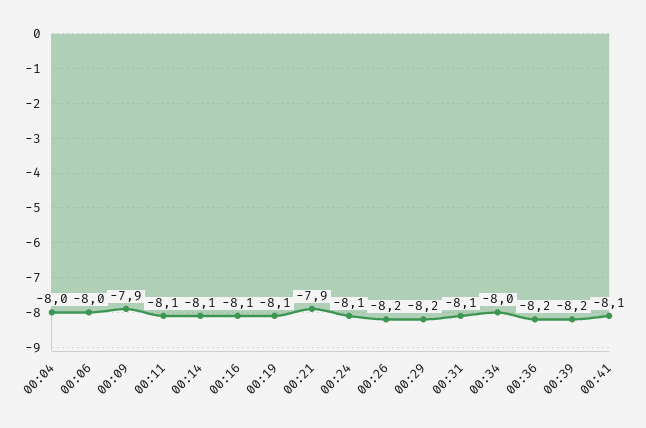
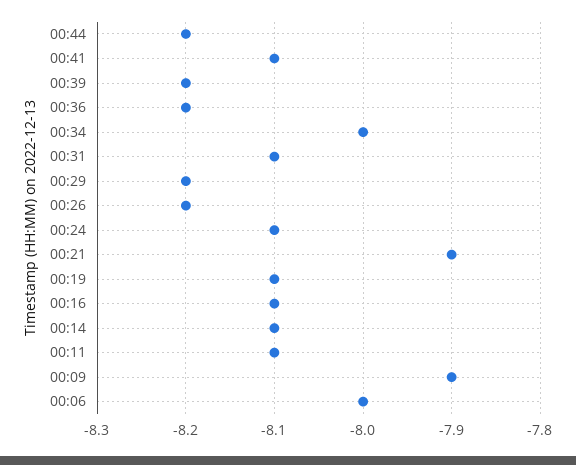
00:04: -8 -> none
00:44: none -> -8.2

